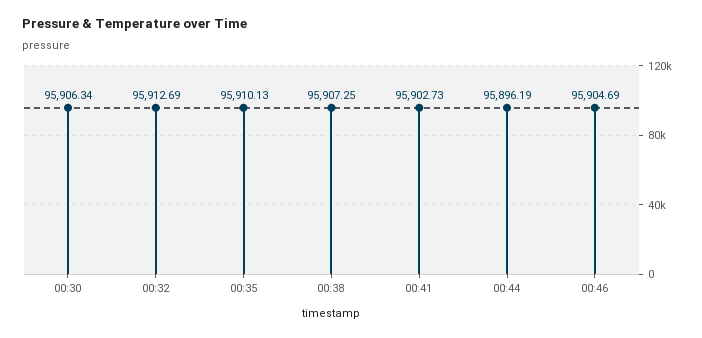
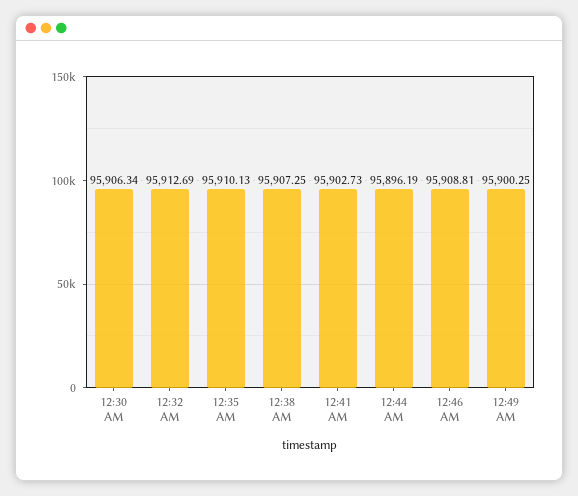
00:46: 95904.69 -> 95908.81
12:49 AM: none -> 95900.25

